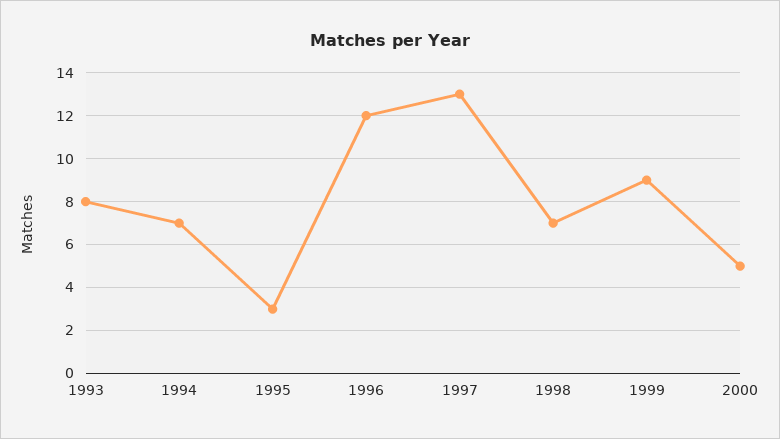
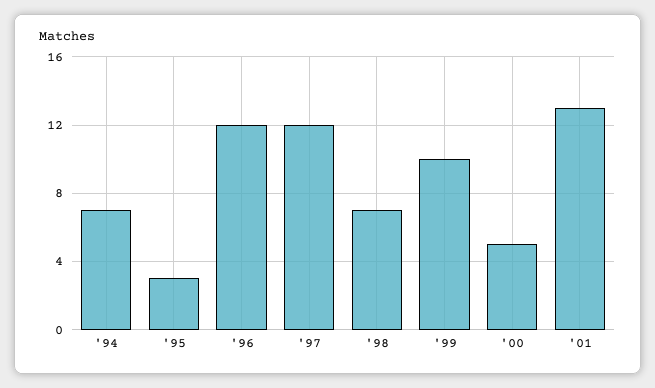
1993: 8 -> none
1997: 13 -> 12
1999: 9 -> 10
'01: none -> 13

